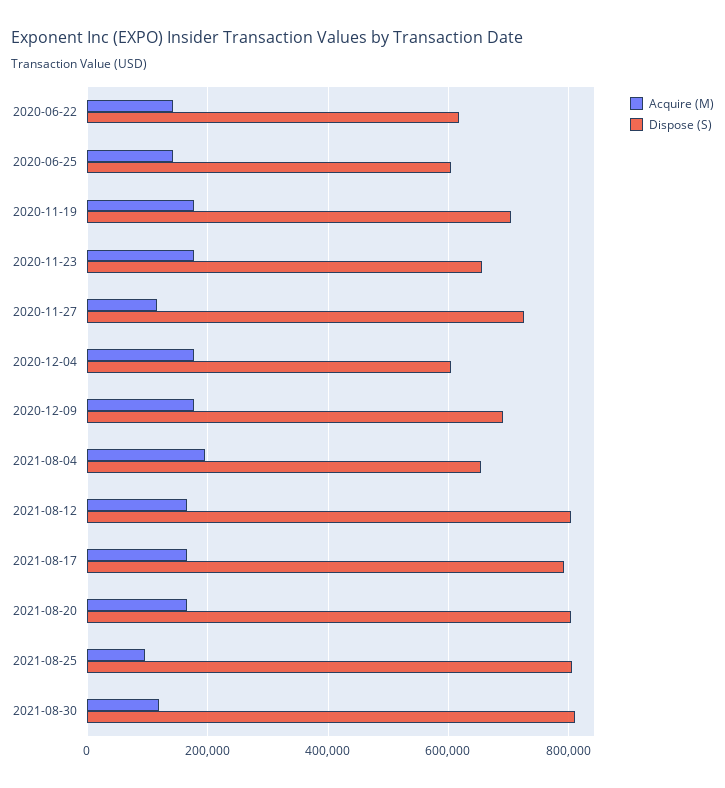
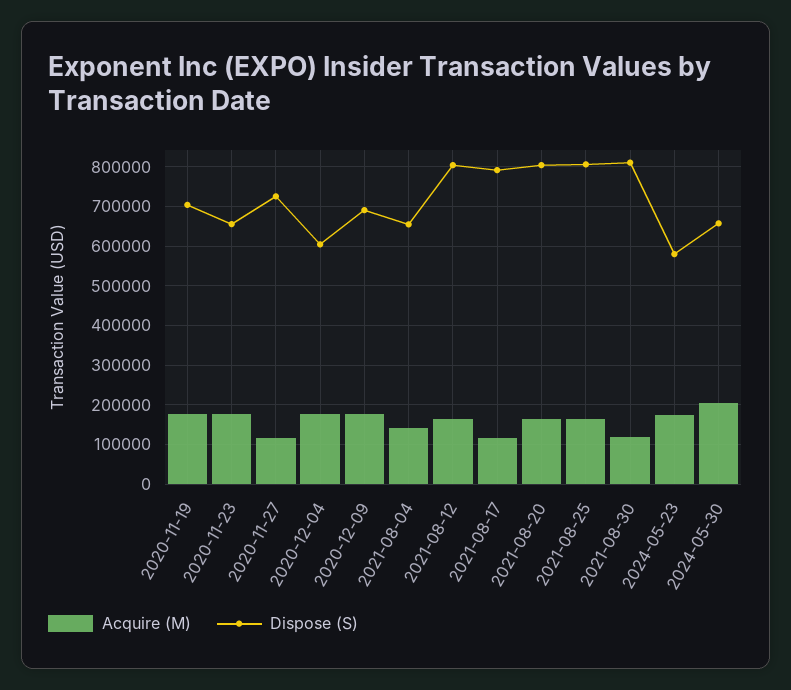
Acquire (M), 2020-06-22: 140000 -> none
Dispose (S), 2020-06-22: 620000 -> none
Acquire (M), 2020-06-25: 140000 -> none
Dispose (S), 2020-06-25: 600000 -> none
Acquire (M), 2021-08-04: 200000 -> 140000
Acquire (M), 2021-08-17: 160000 -> 120000
Acquire (M), 2021-08-25: 100000 -> 160000
Acquire (M), 2024-05-23: none -> 180000
Dispose (S), 2024-05-23: none -> 580000
Acquire (M), 2024-05-30: none -> 200000
Dispose (S), 2024-05-30: none -> 660000

